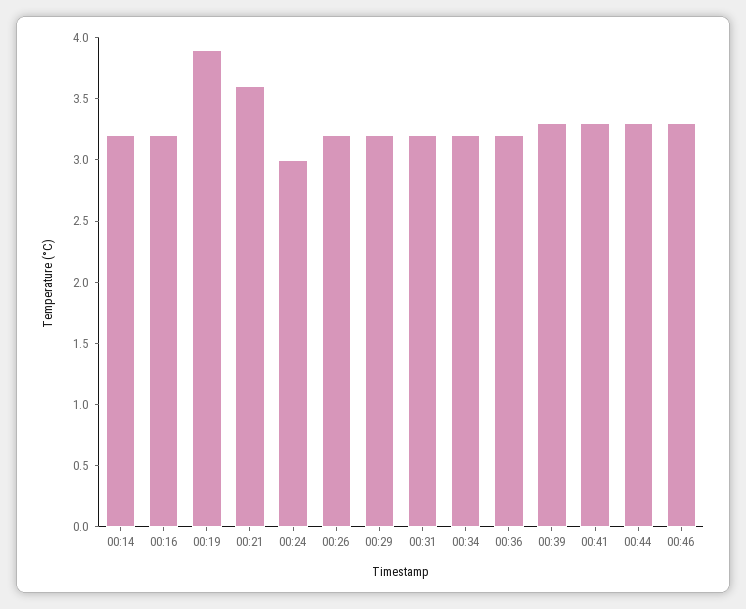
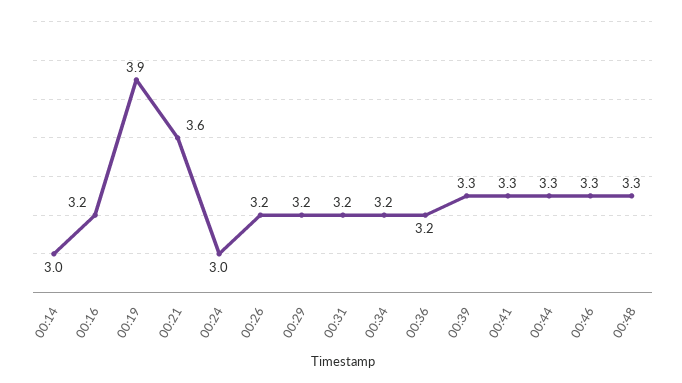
00:14: 3.2 -> 3
00:48: none -> 3.3

